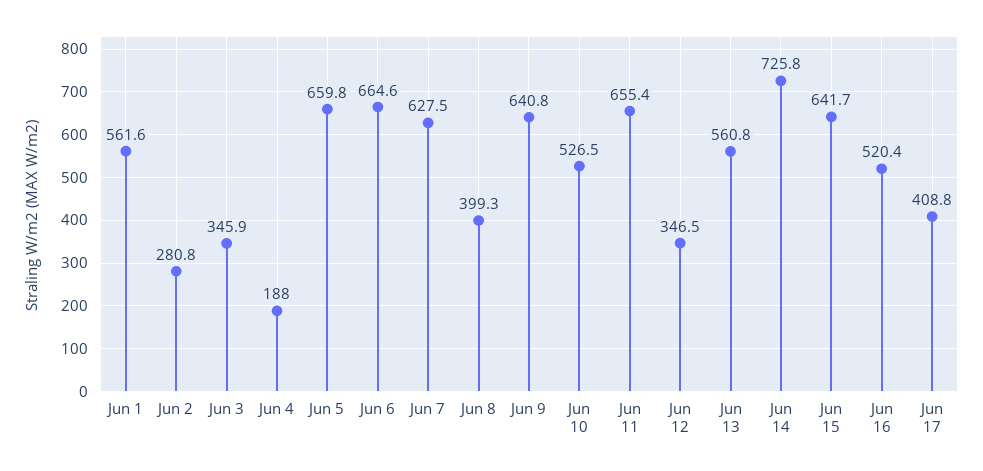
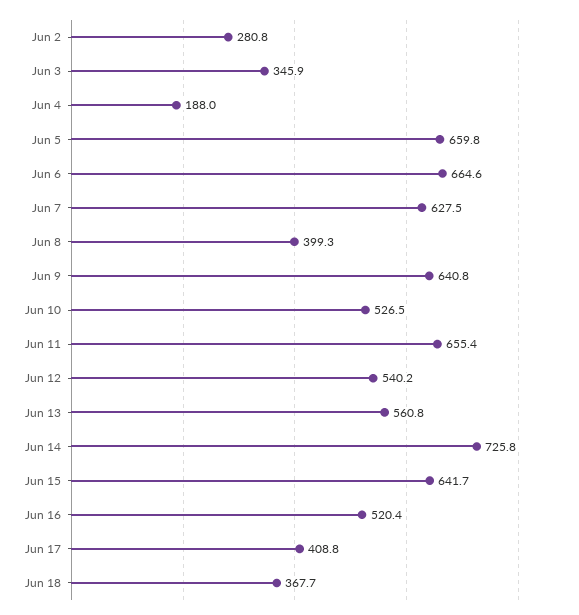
Jun 1: 561.6 -> none
Jun 12: 346.5 -> 540.2
Jun 18: none -> 367.7

